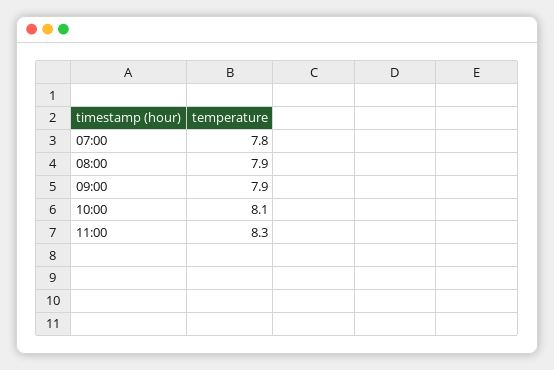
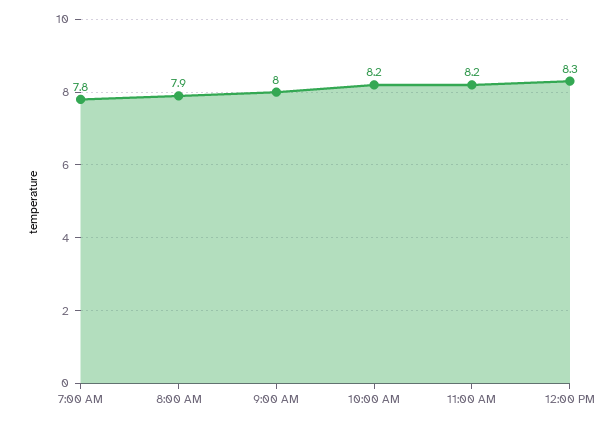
09:00: 7.9 -> 8
10:00: 8.1 -> 8.2
11:00: 8.3 -> 8.2
12:00 PM: none -> 8.3

